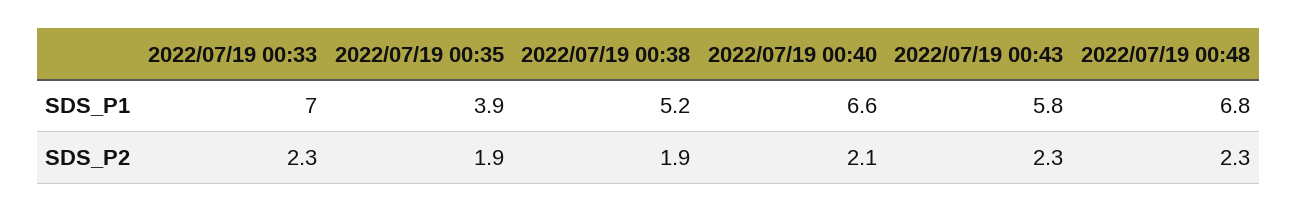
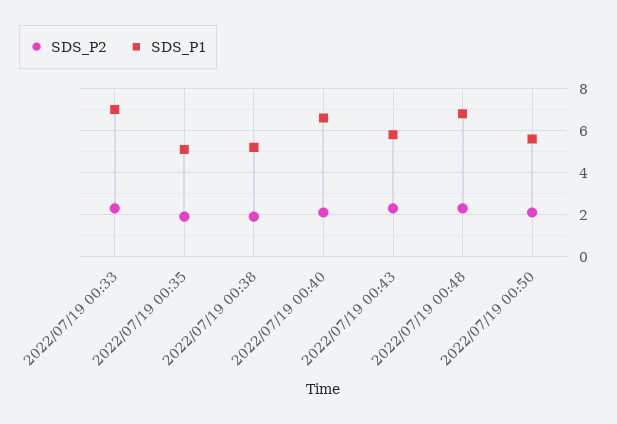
SDS_P1, 2022/07/19 00:35: 3.9 -> 5
SDS_P2, 2022/07/19 00:50: none -> 2
SDS_P1, 2022/07/19 00:50: none -> 5.5

